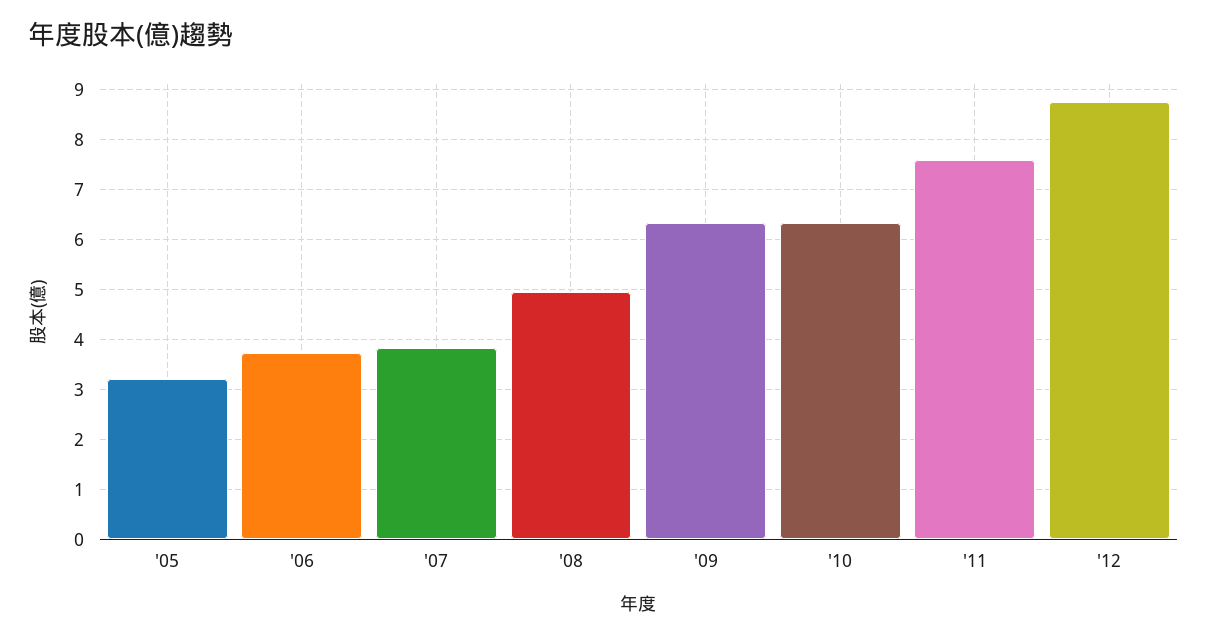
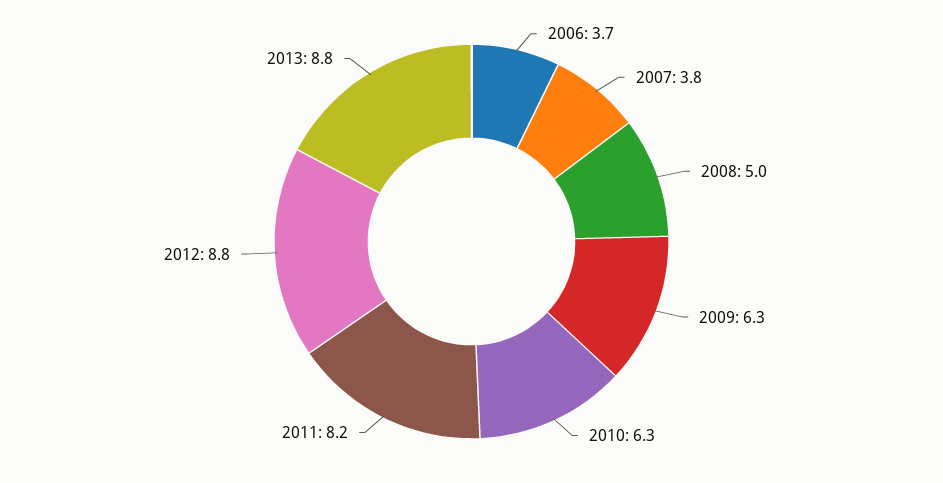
'05: 3.2 -> none
'11: 7.6 -> 8.2
2013: none -> 8.8

